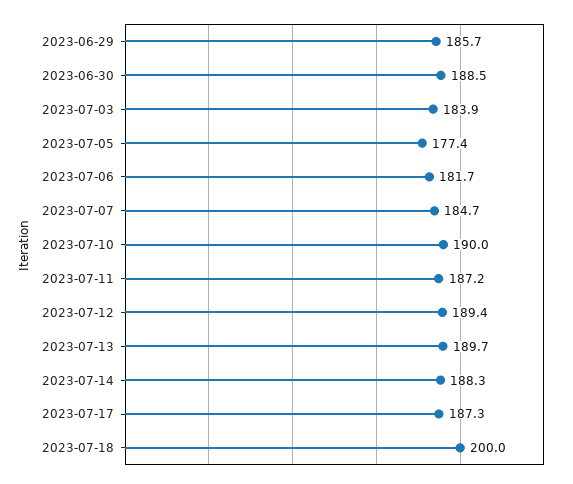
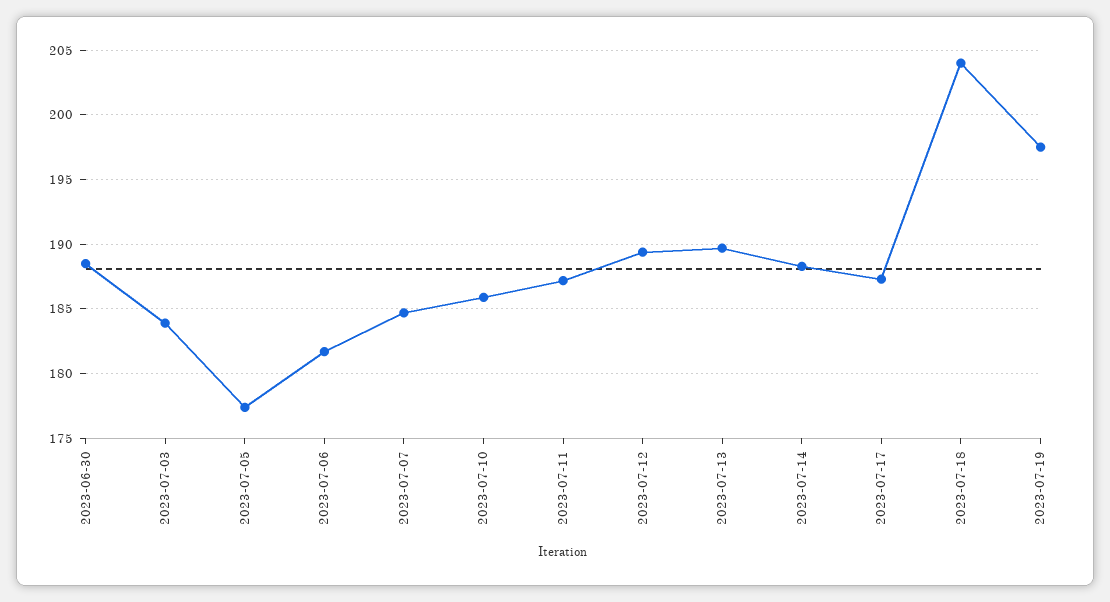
2023-06-29: 185.7 -> none
2023-07-10: 190 -> 186
2023-07-18: 200 -> 204
2023-07-19: none -> 197.5

